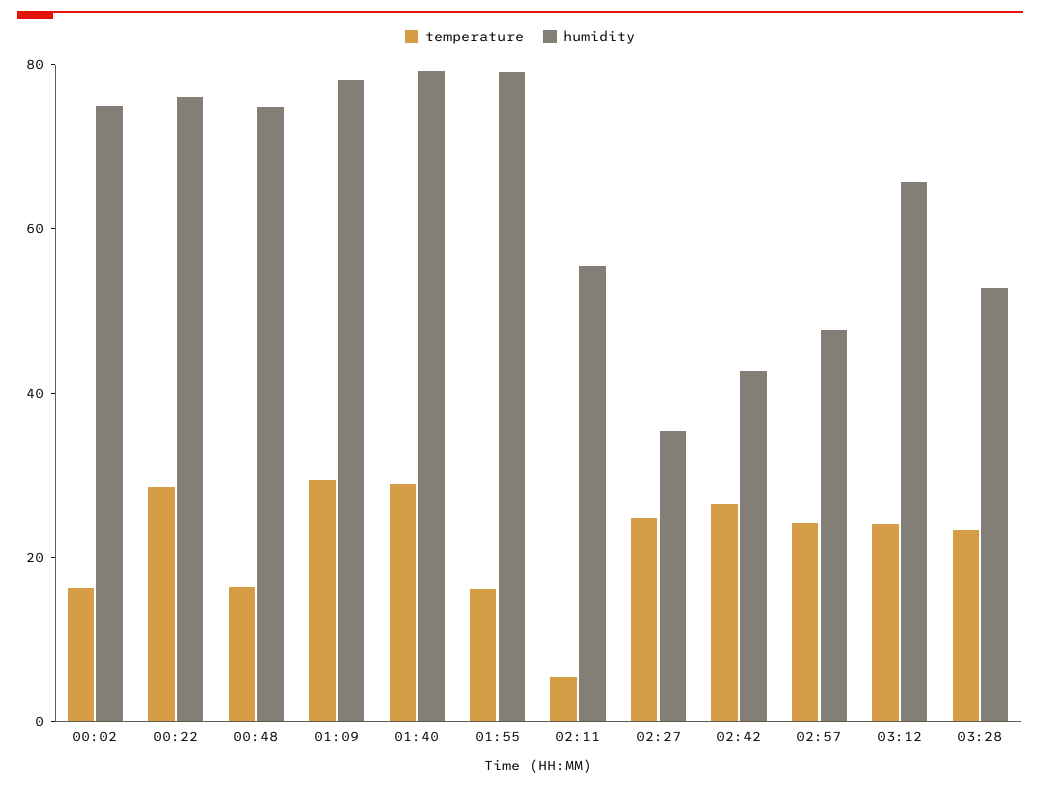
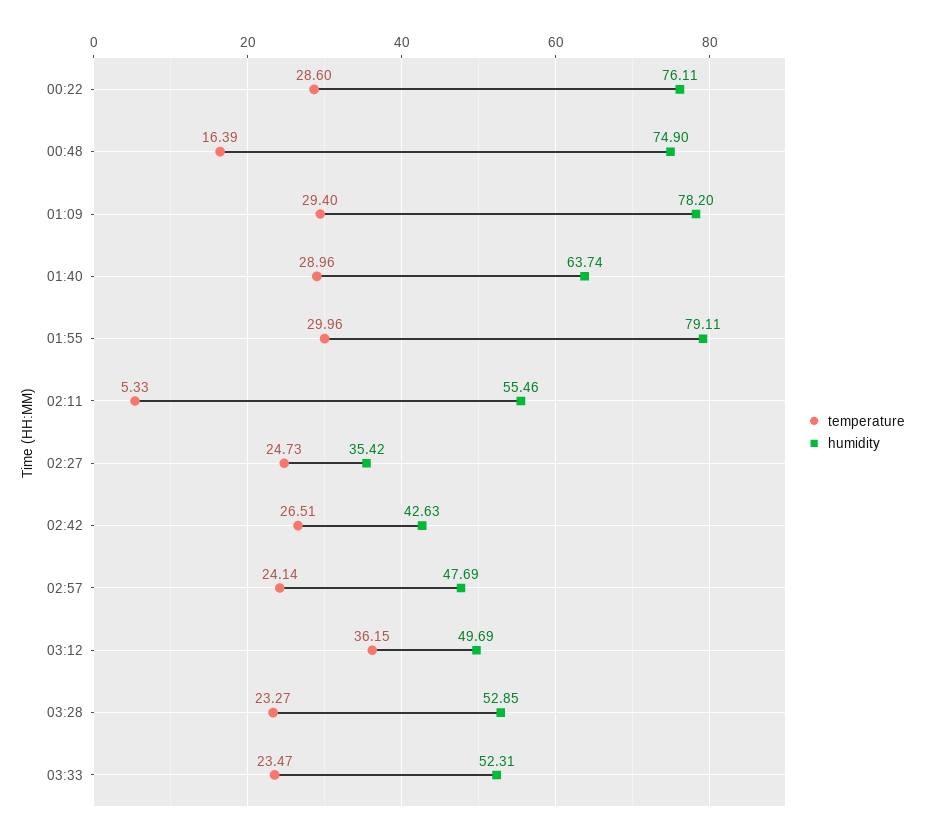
temperature, 00:02: 15 -> none
humidity, 00:02: 75 -> none
humidity, 01:40: 80 -> 63.74
temperature, 01:55: 15 -> 29.96
temperature, 03:12: 25 -> 36.15
humidity, 03:12: 65 -> 49.69
temperature, 03:33: none -> 23.47
humidity, 03:33: none -> 52.31

